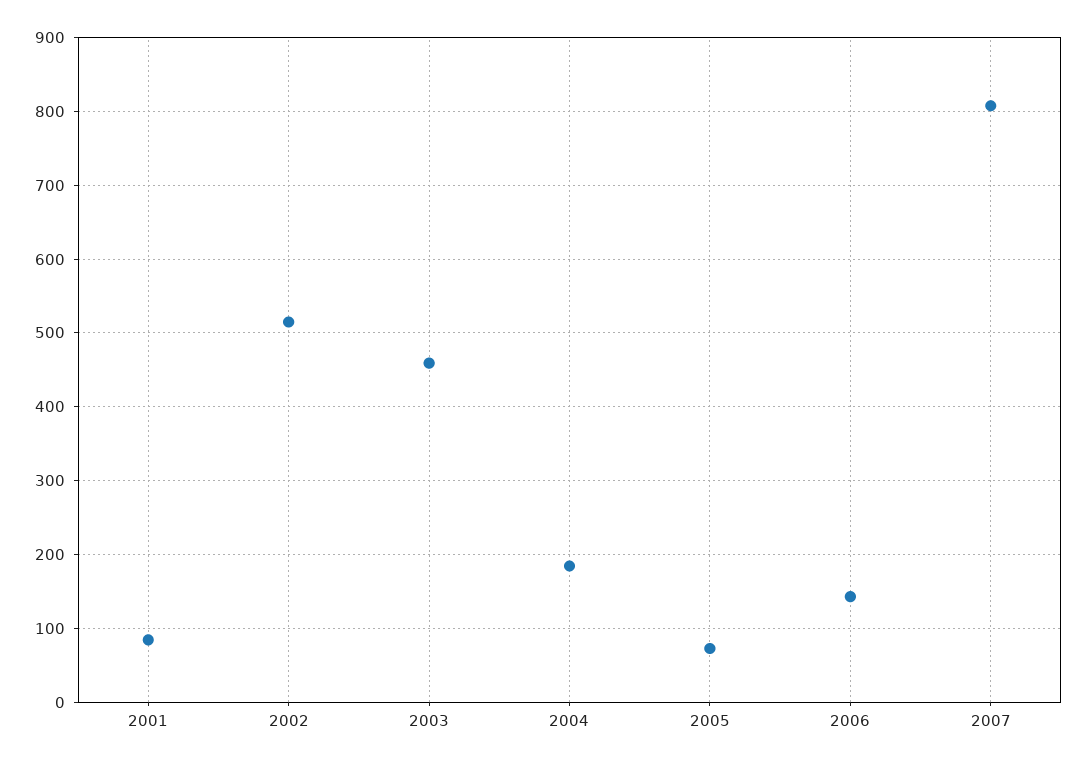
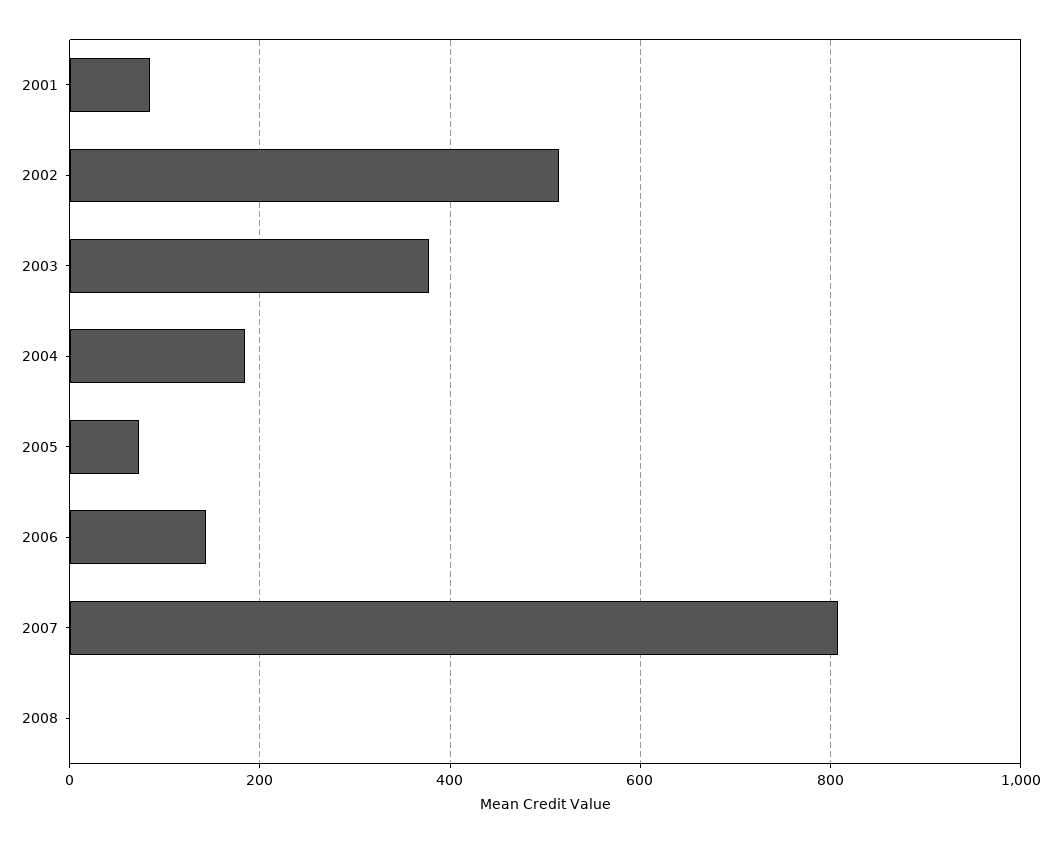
2003: 460 -> 380
2008: none -> 0

